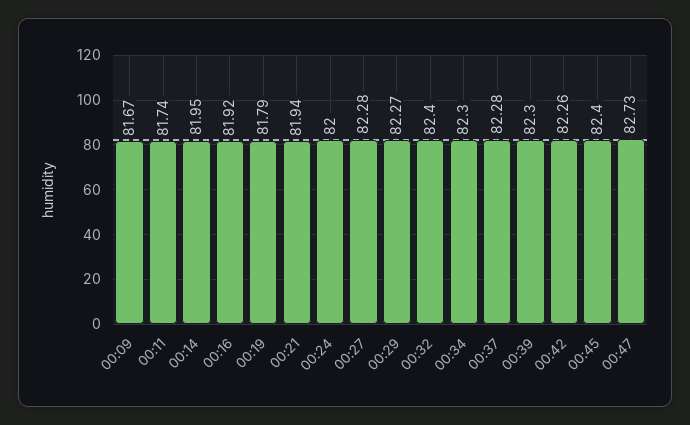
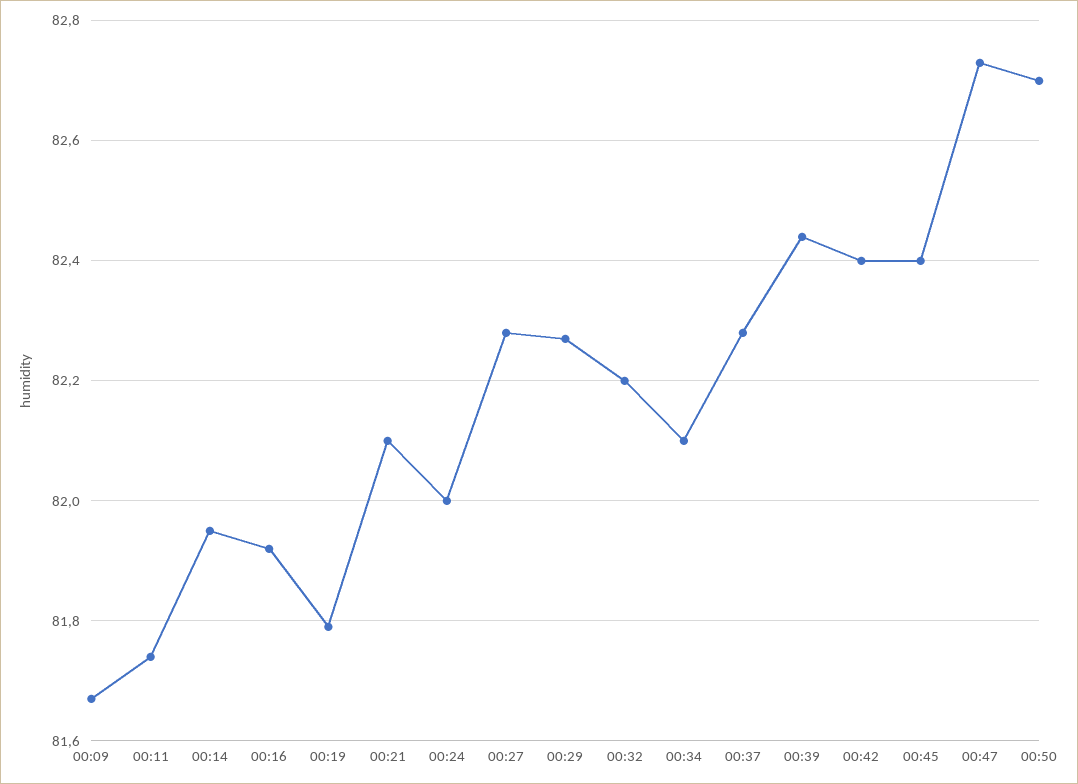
00:21: 81.94 -> 82.1
00:32: 82.4 -> 82.2
00:34: 82.3 -> 82.1
00:39: 82.3 -> 82.45
00:42: 82.26 -> 82.4
00:50: none -> 82.7

